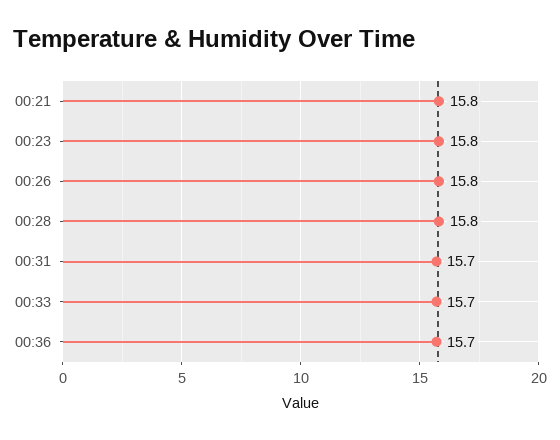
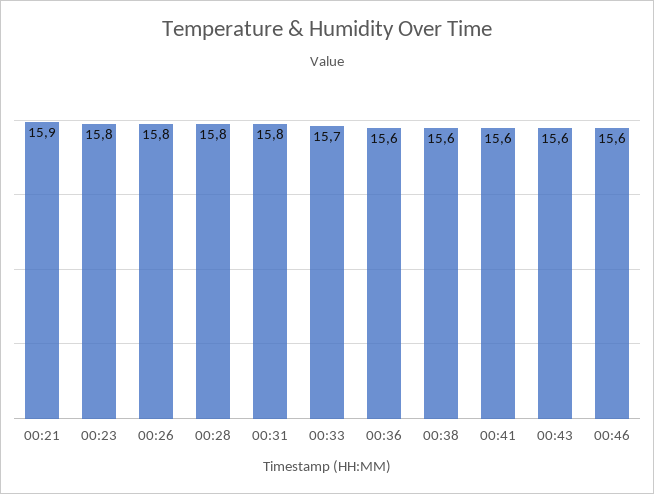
00:21: 15.8 -> 15.9
00:31: 15.7 -> 15.8
00:36: 15.7 -> 15.6
00:38: none -> 15.6
00:41: none -> 15.6
00:43: none -> 15.6
00:46: none -> 15.6

